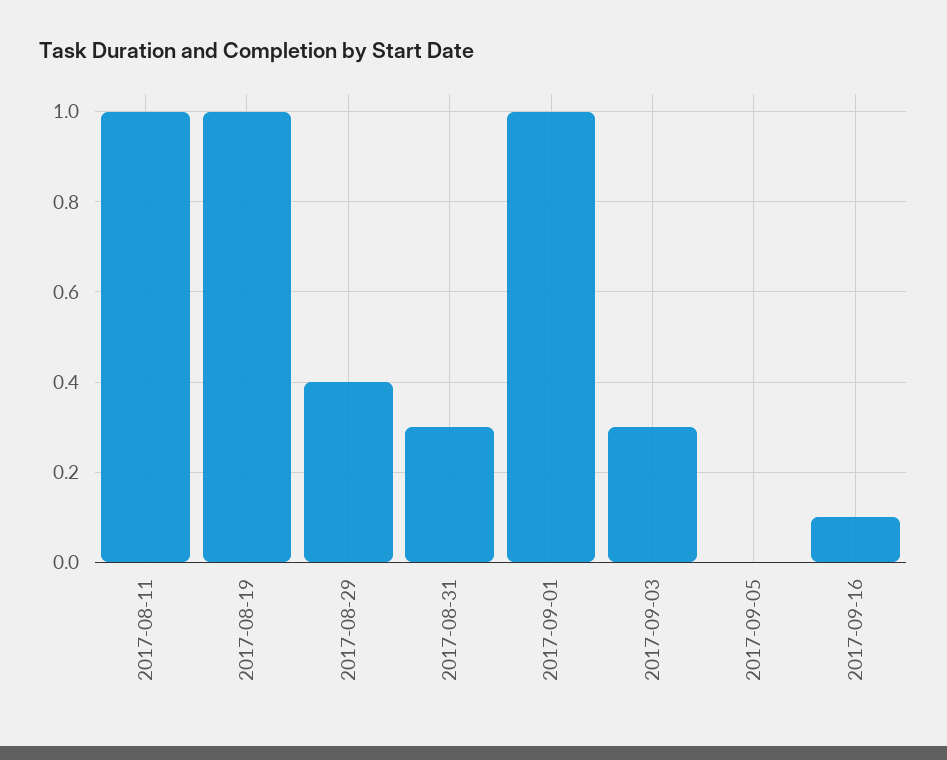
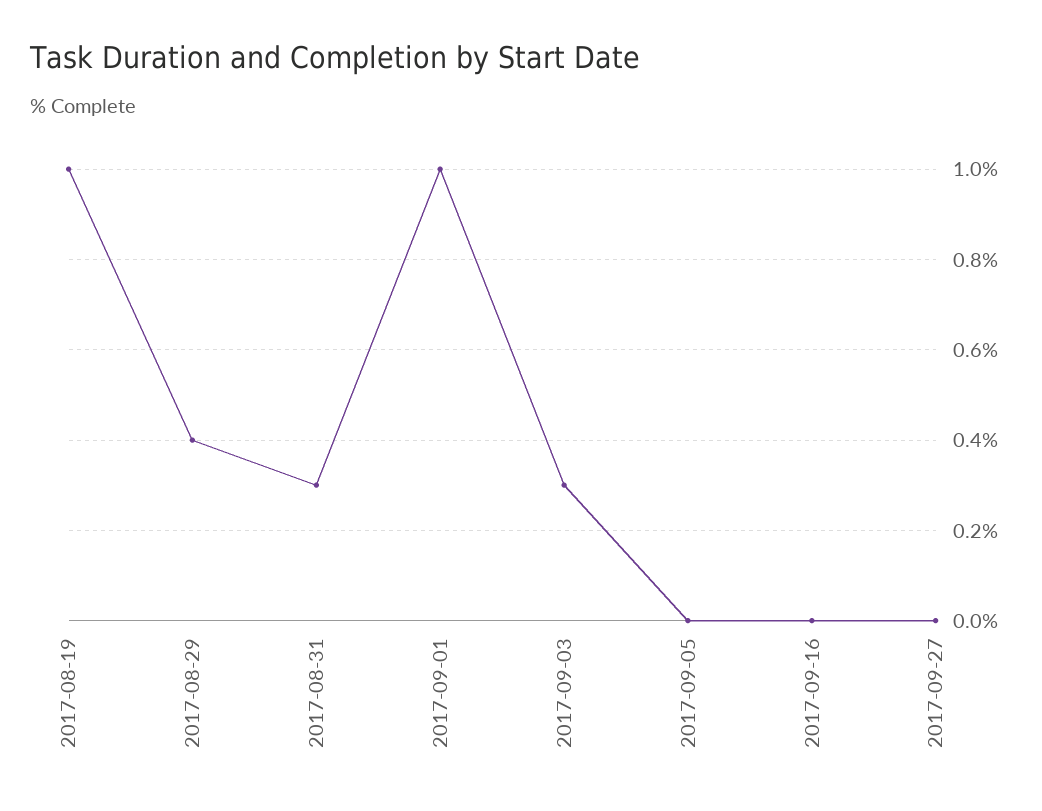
2017-08-11: 1 -> none
2017-09-16: 0.1 -> 0
2017-09-27: none -> 0

